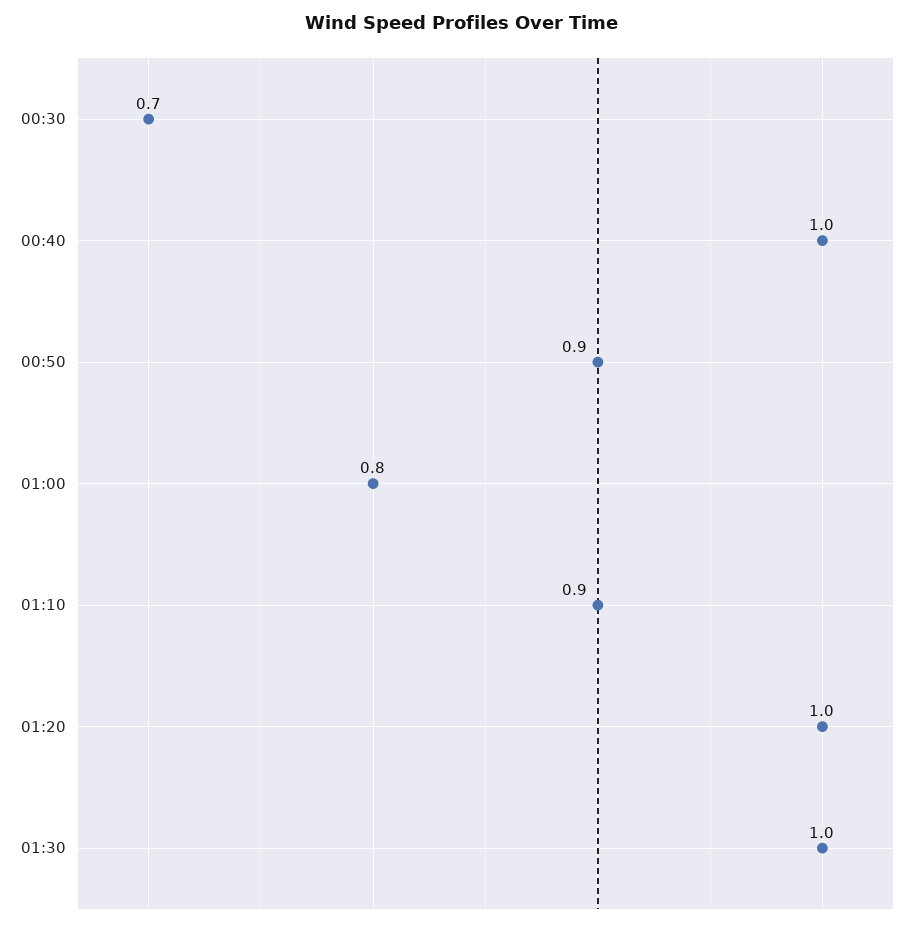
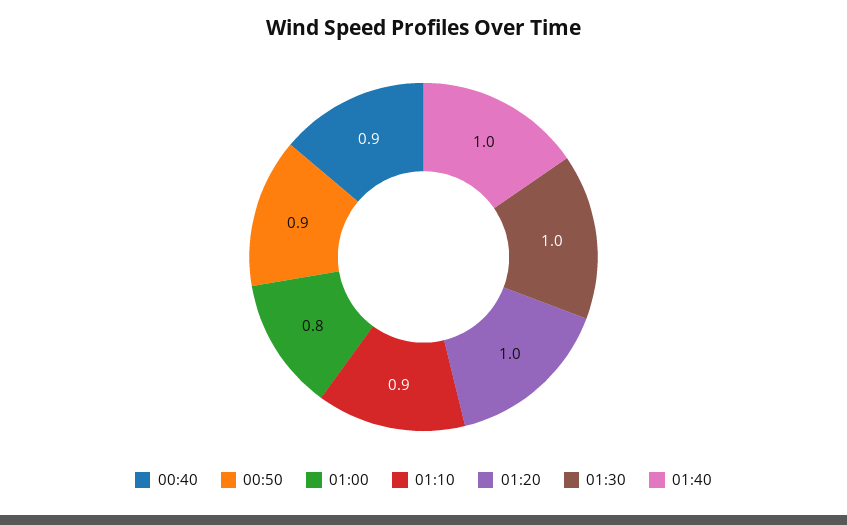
00:30: 0.7 -> none
00:40: 1 -> 0.9
01:40: none -> 1

